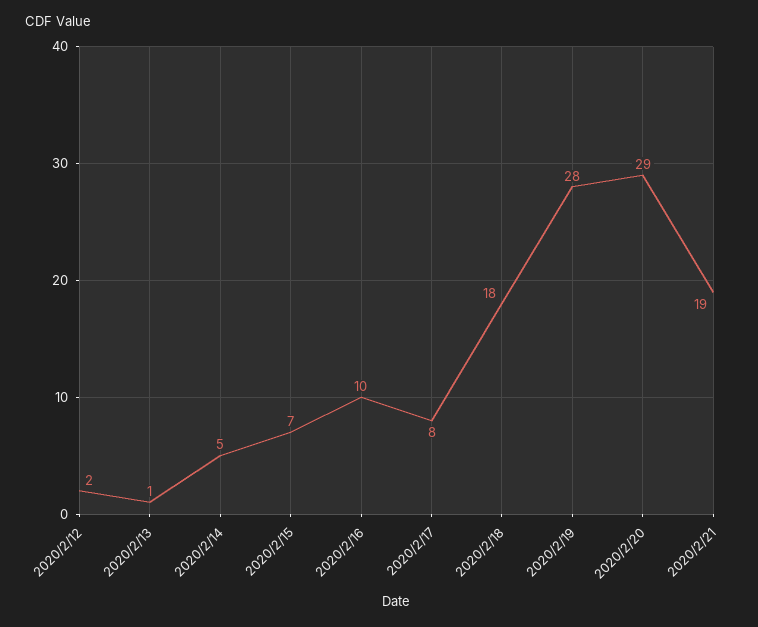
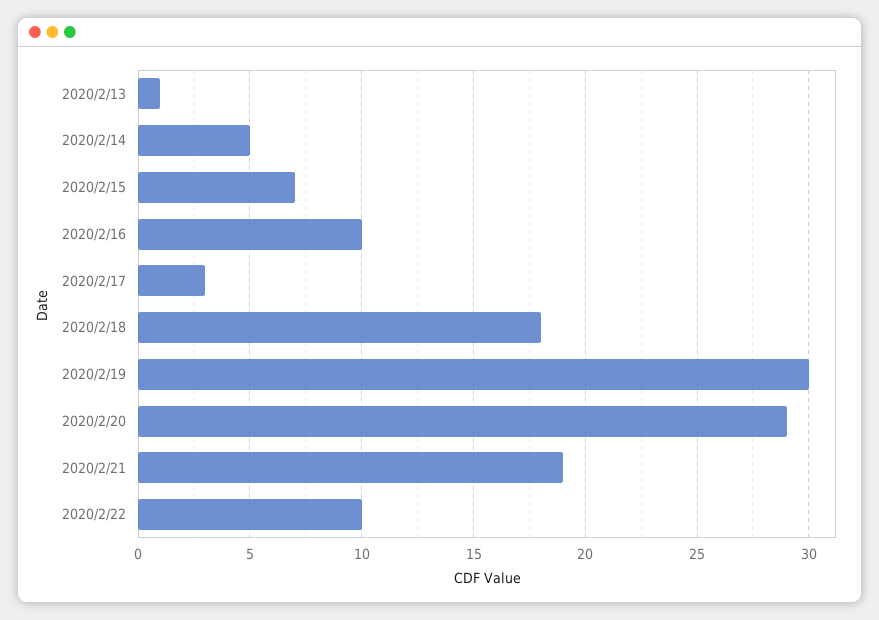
2020/2/12: 2 -> none
2020/2/17: 8 -> 3
2020/2/19: 28 -> 30
2020/2/22: none -> 10

